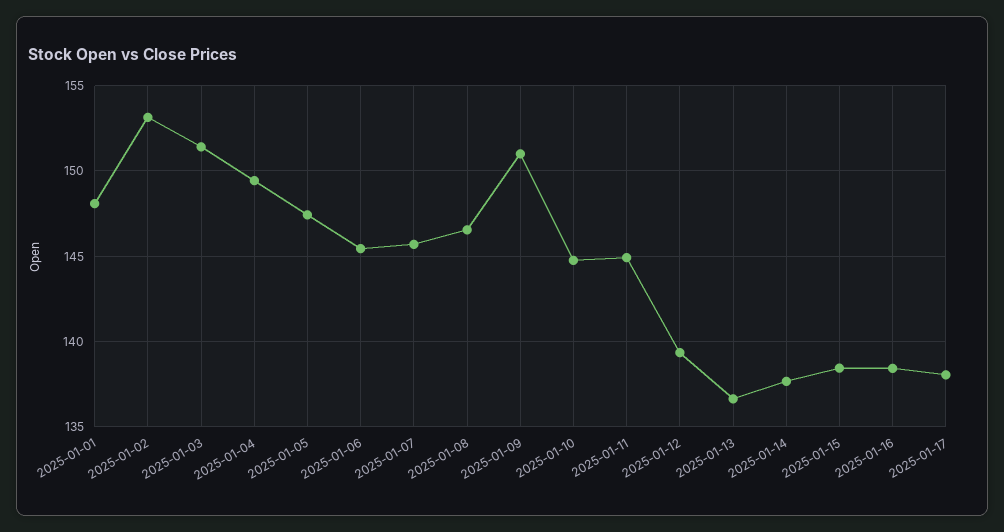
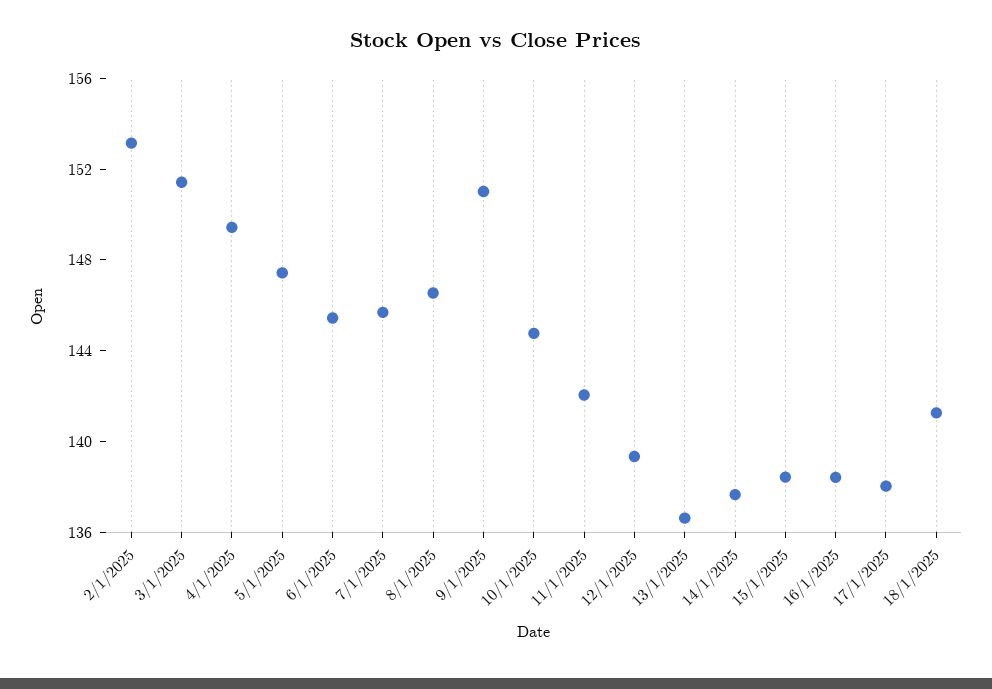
2025-01-01: 148 -> none
2025-01-11: 145 -> 142
18/1/2025: none -> 141

